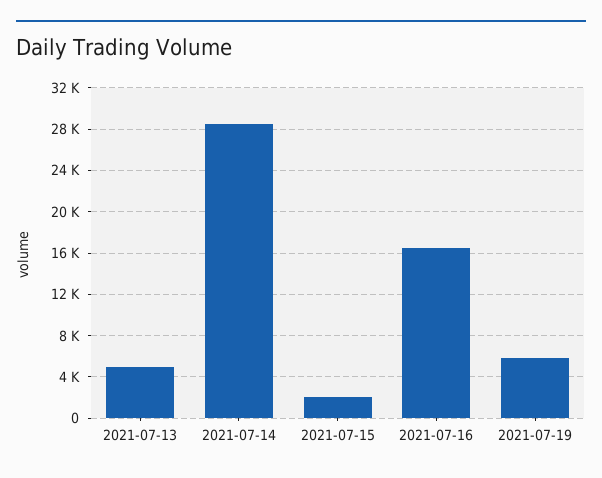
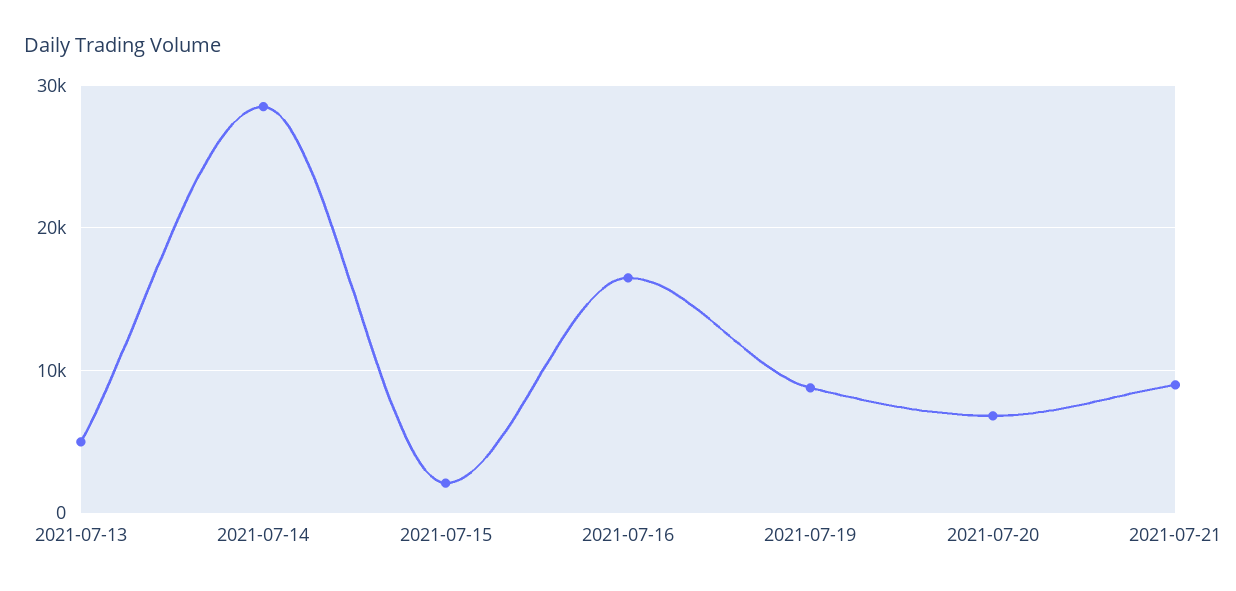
2021-07-19: 6000 -> 9000
2021-07-20: none -> 7000
2021-07-21: none -> 9000

